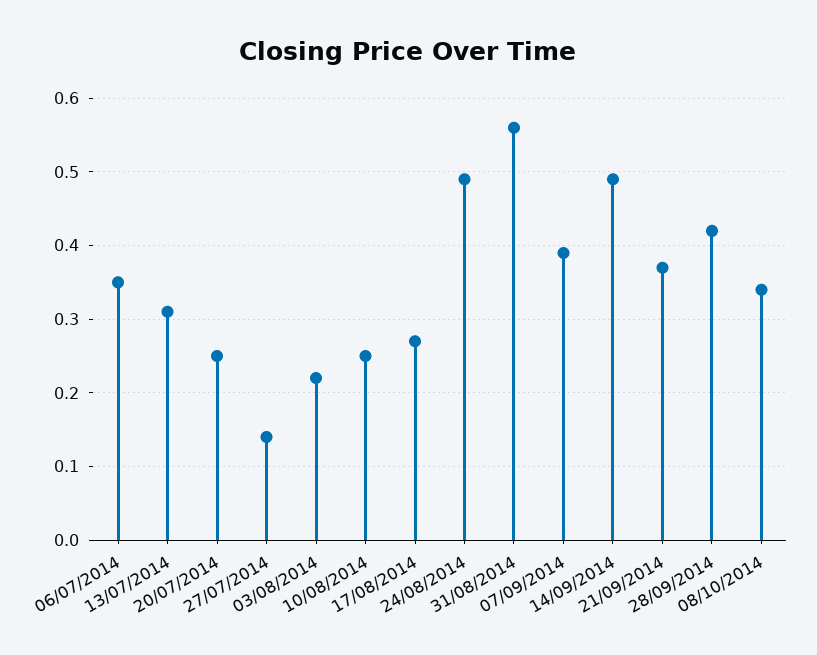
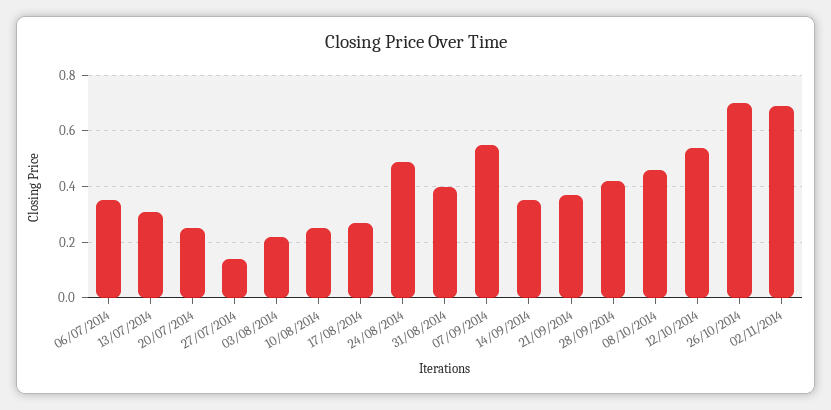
31/08/2014: 0.56 -> 0.4
07/09/2014: 0.39 -> 0.55
14/09/2014: 0.49 -> 0.35
08/10/2014: 0.34 -> 0.45
12/10/2014: none -> 0.55
26/10/2014: none -> 0.7
02/11/2014: none -> 0.7

